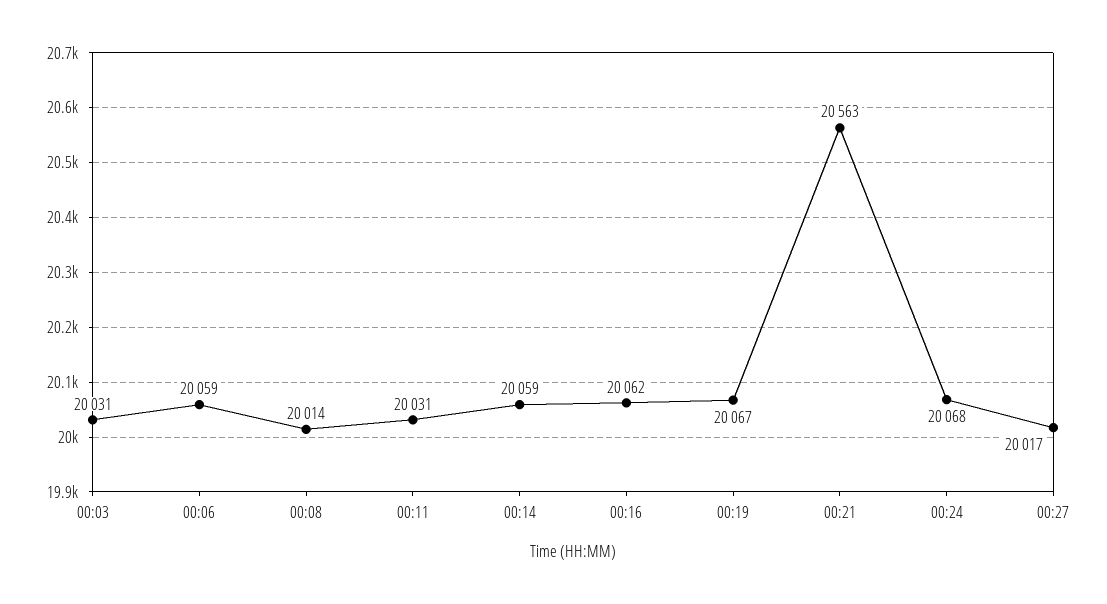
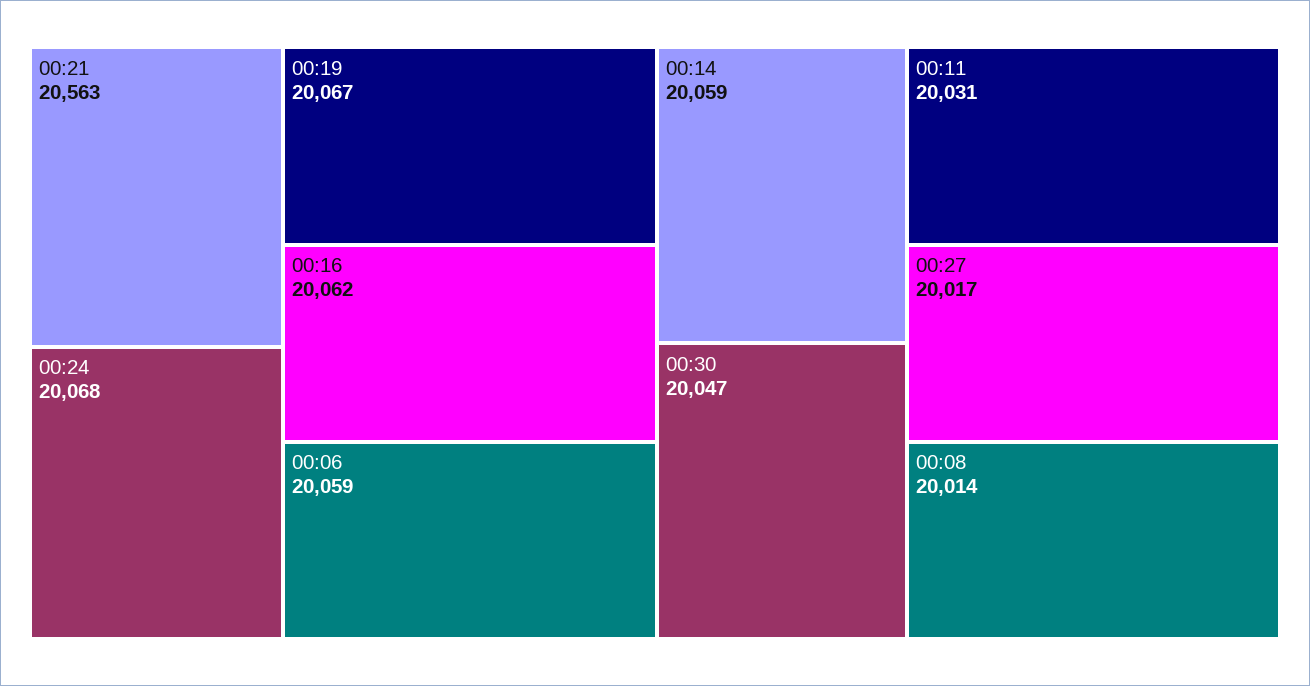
00:03: 20031 -> none
00:30: none -> 20047

